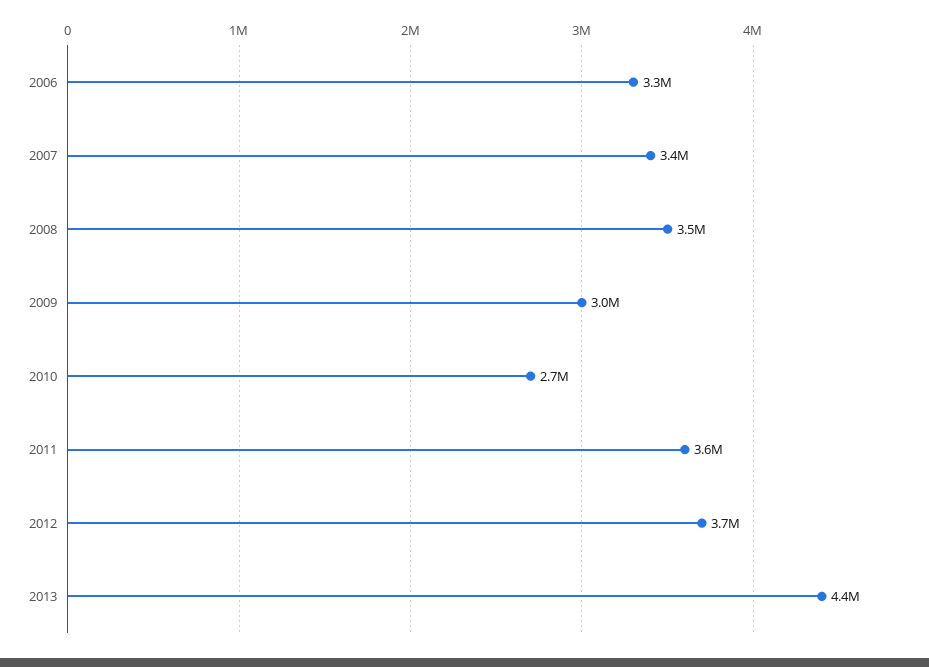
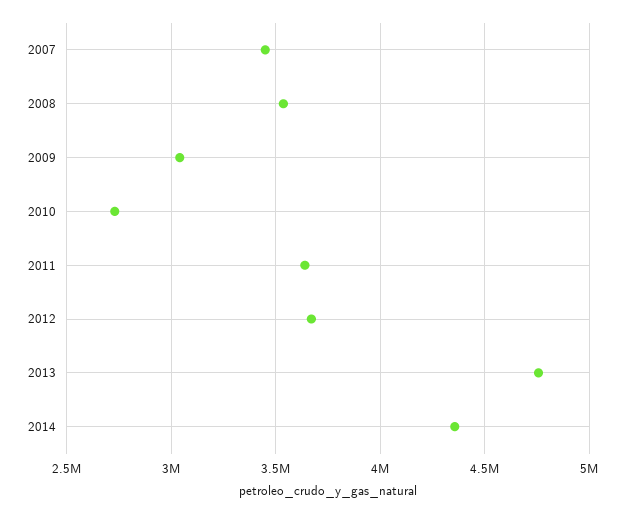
2006: 3300000 -> none
2013: 4400000 -> 4750000
2014: none -> 4350000

